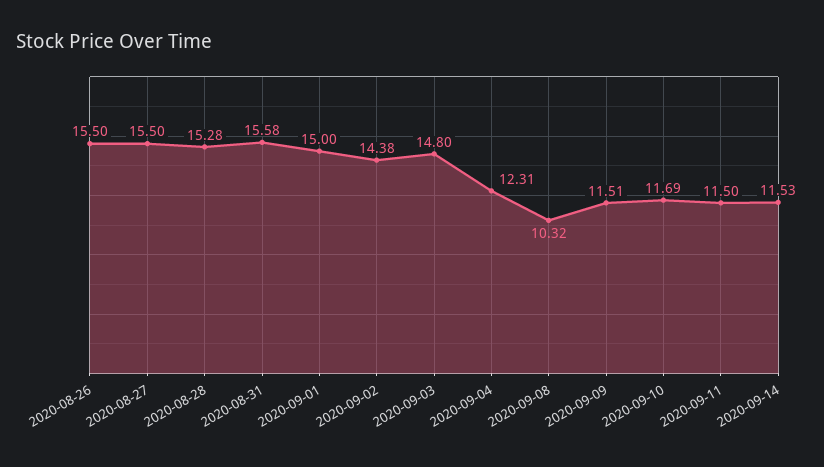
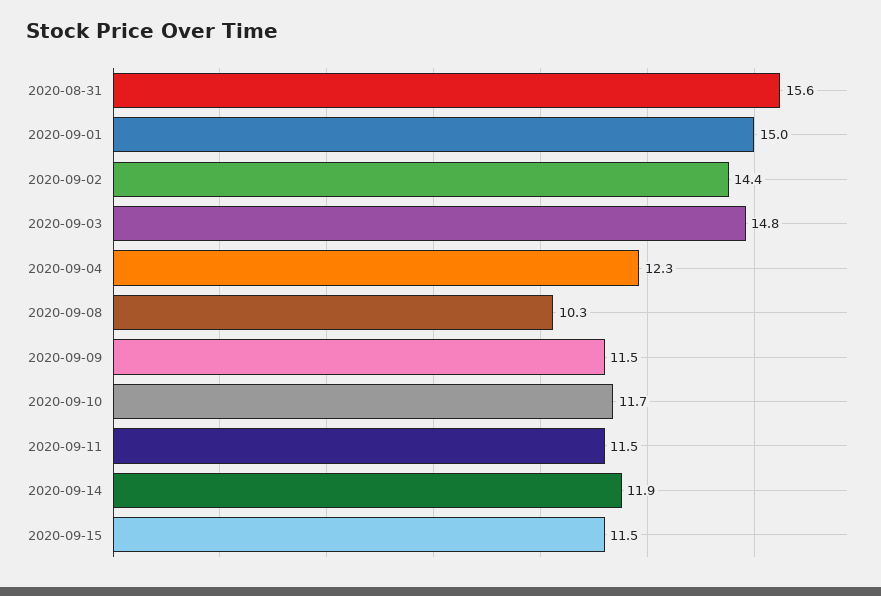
2020-08-26: 15.5 -> none
2020-08-27: 15.5 -> none
2020-08-28: 15.28 -> none
2020-09-14: 11.53 -> 11.9
2020-09-15: none -> 11.5

